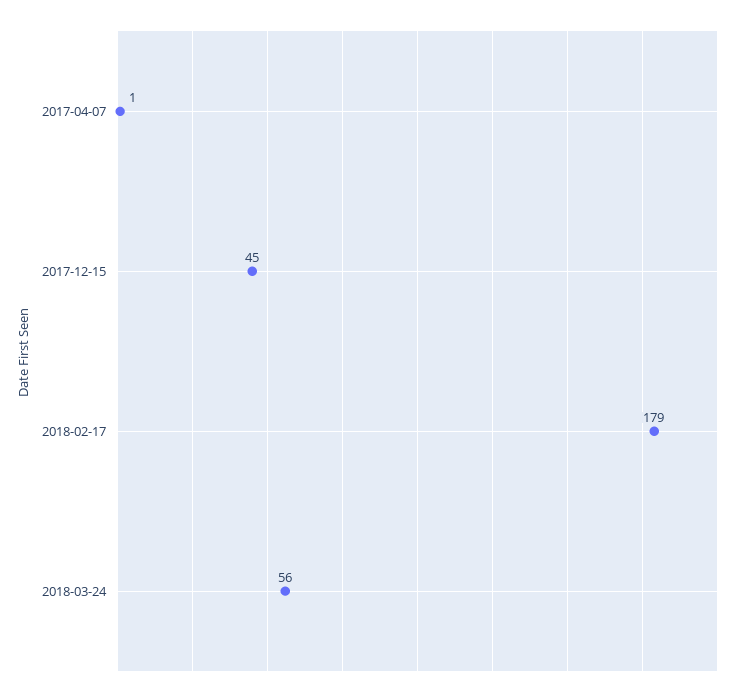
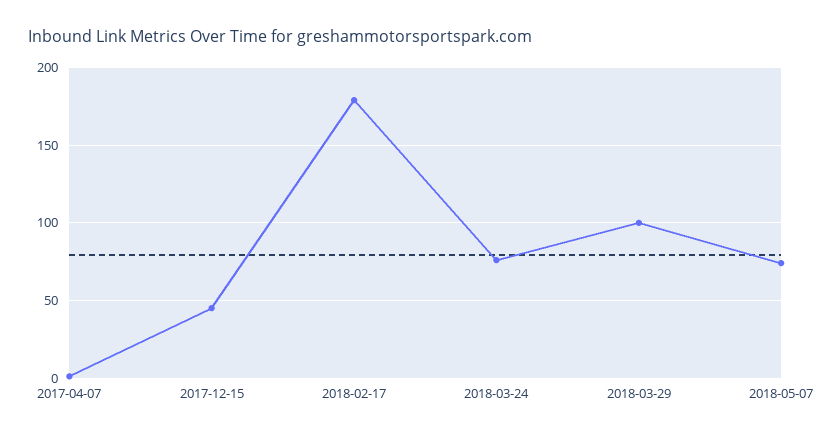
2018-03-24: 56 -> 75
2018-03-29: none -> 100
2018-05-07: none -> 75

